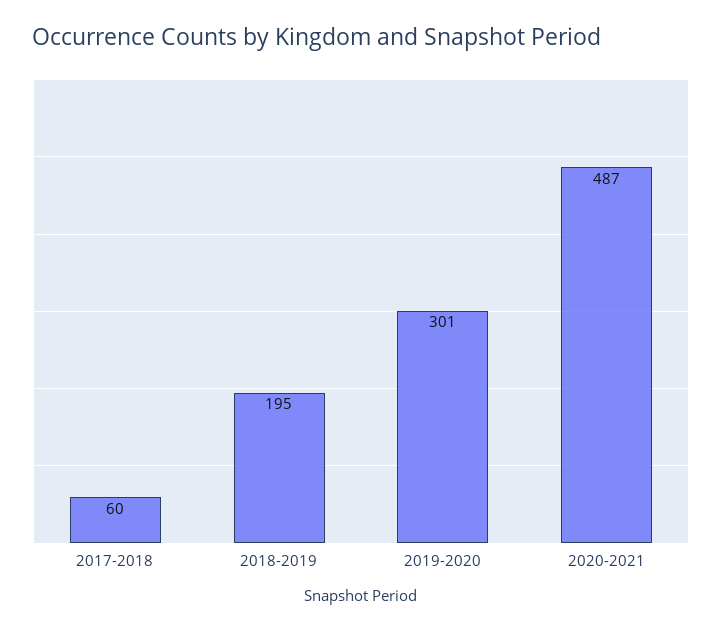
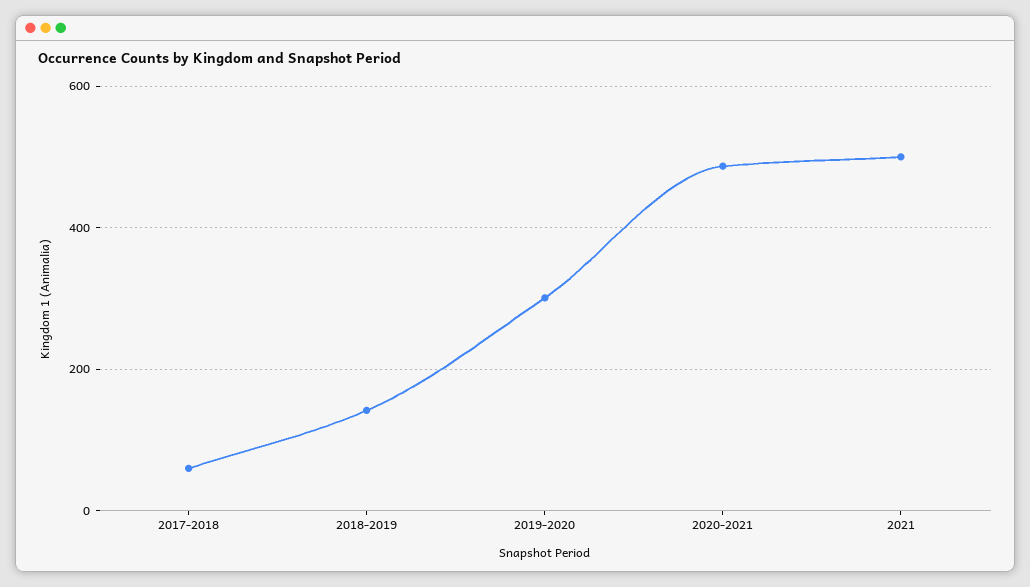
2018-2019: 195 -> 140
2021: none -> 500

